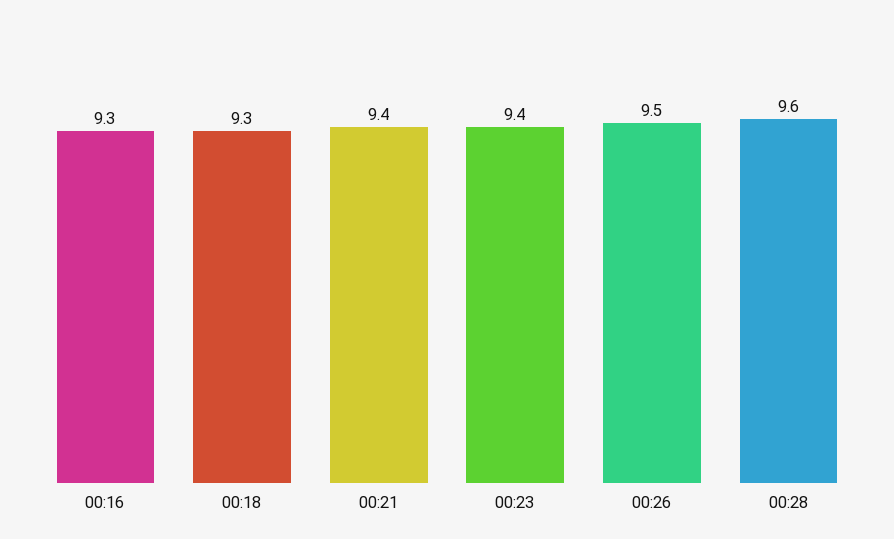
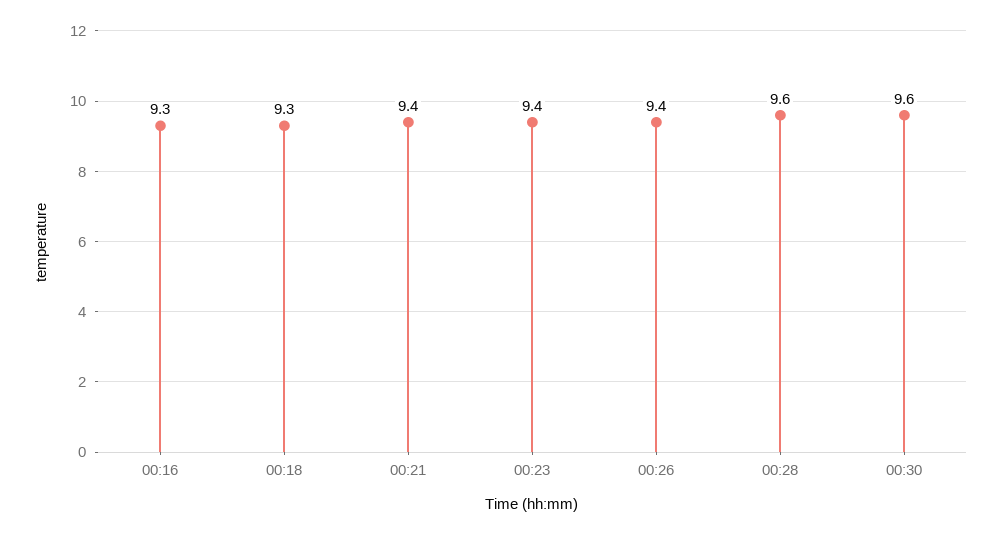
00:26: 9.5 -> 9.4
00:30: none -> 9.6

